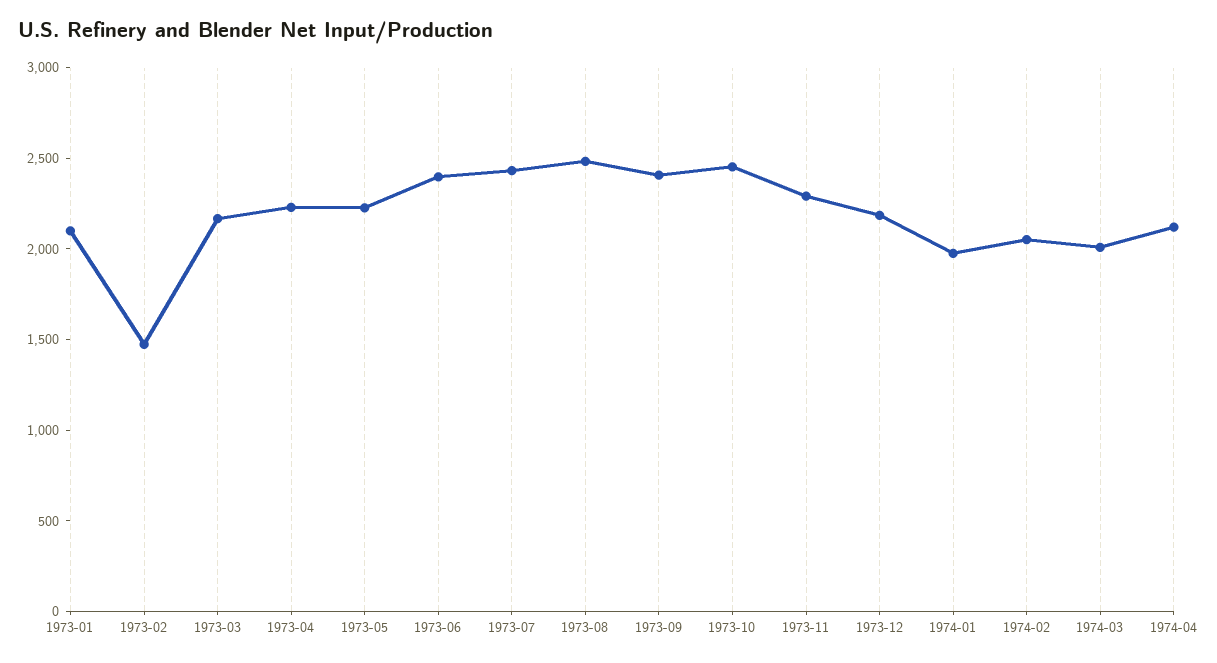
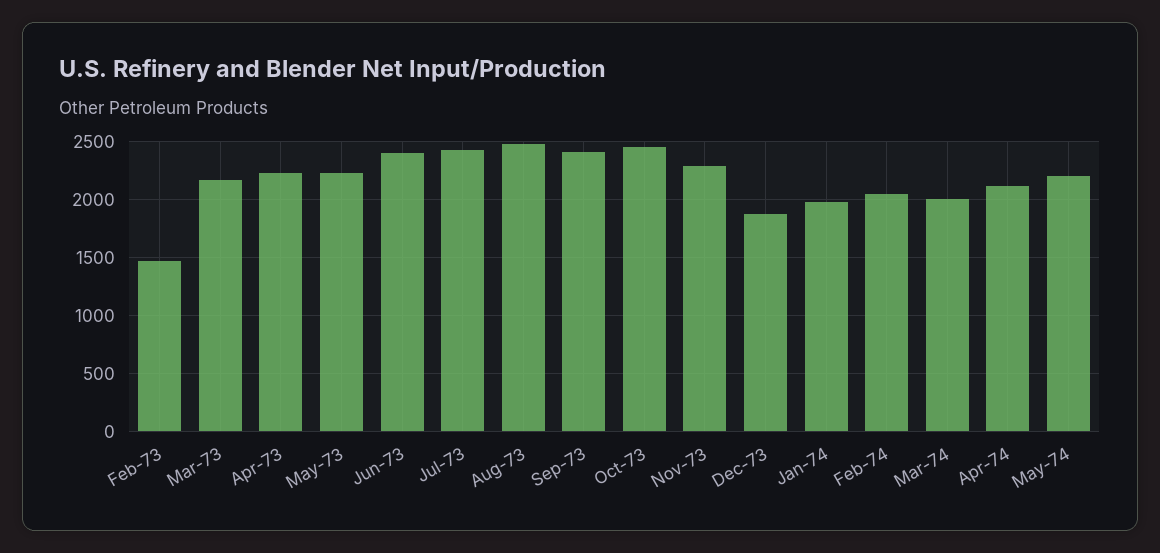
1973-01: 2100 -> none
1973-12: 2200 -> 1900
May-74: none -> 2200

